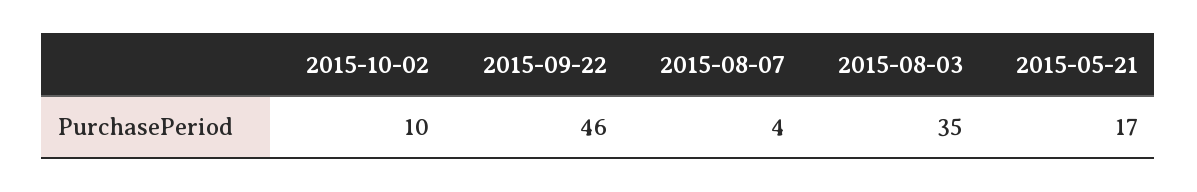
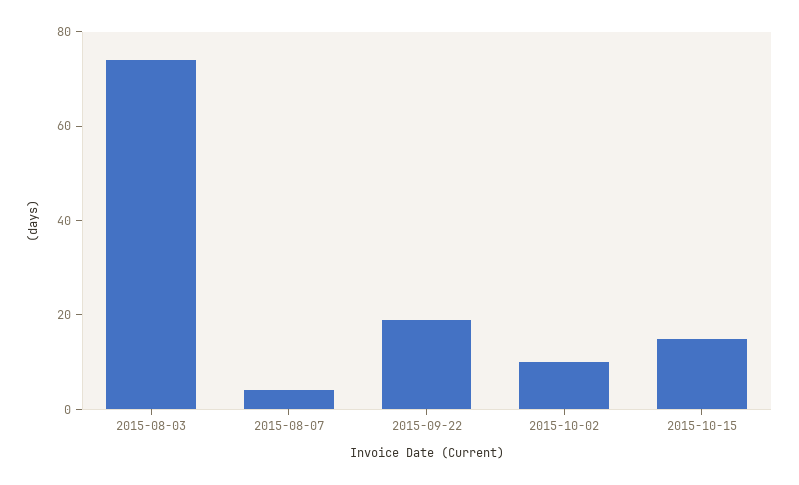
2015-09-22: 46 -> 20
2015-08-03: 35 -> 75
2015-05-21: 17 -> none
2015-10-15: none -> 15

